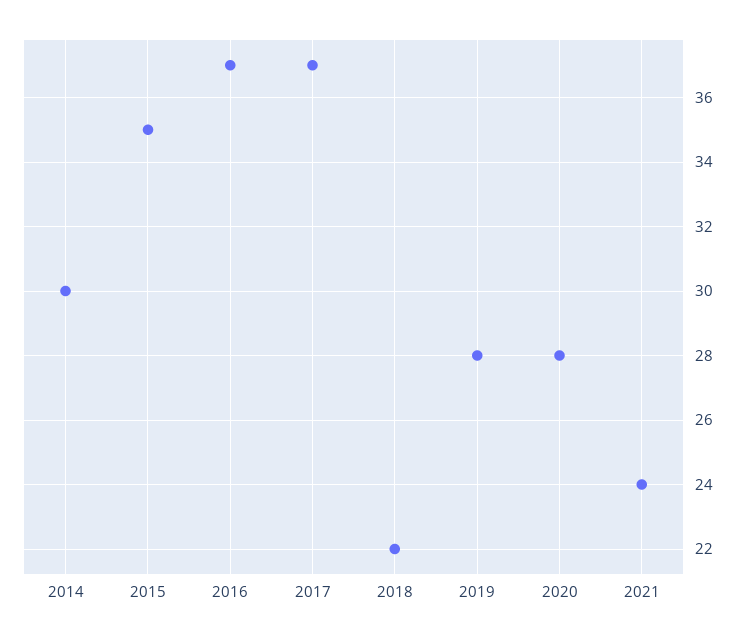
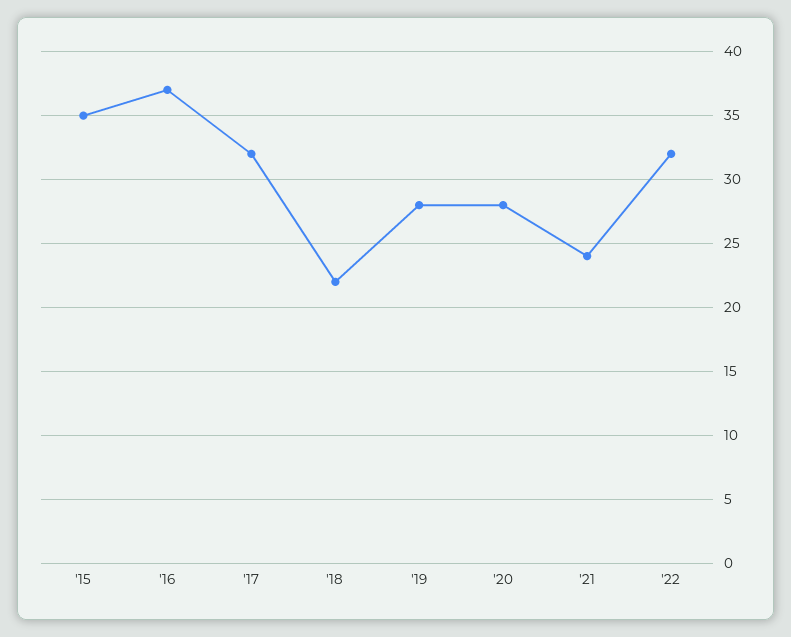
2014: 30 -> none
2017: 37 -> 32
'22: none -> 32

